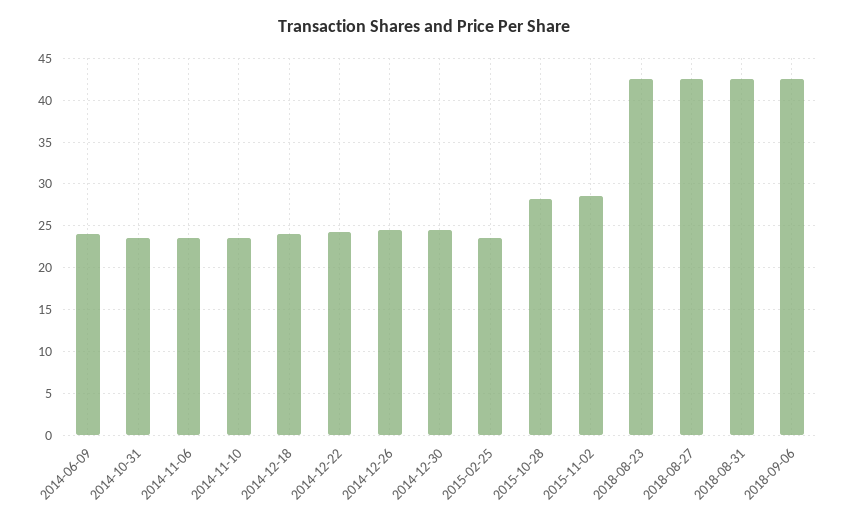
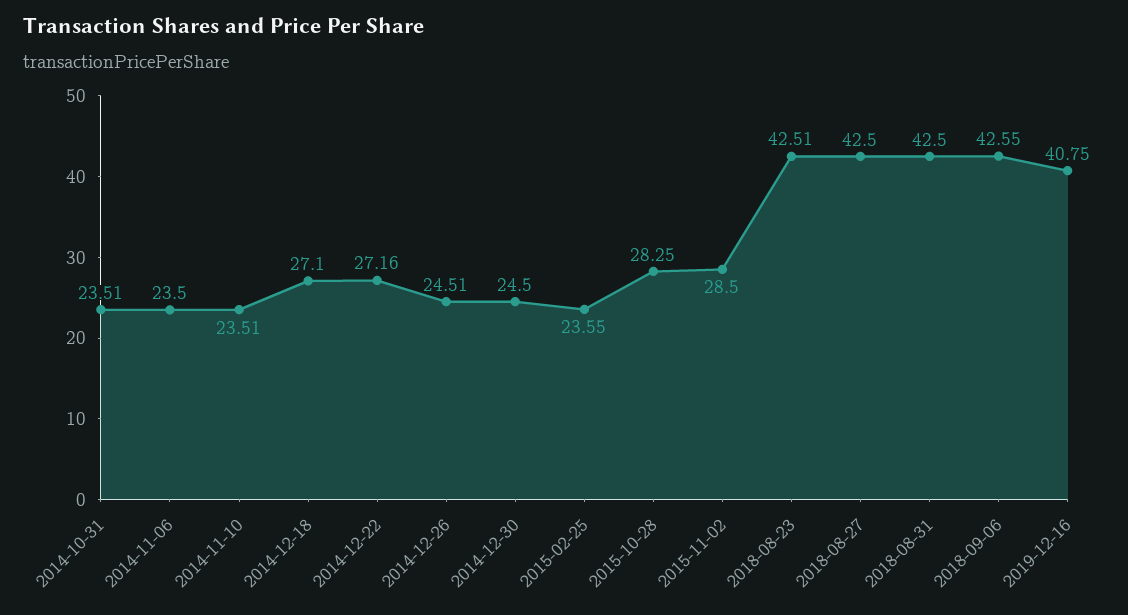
2014-06-09: 24 -> none
2014-12-18: 24 -> 27.1
2014-12-22: 24 -> 27.16
2019-12-16: none -> 40.75

